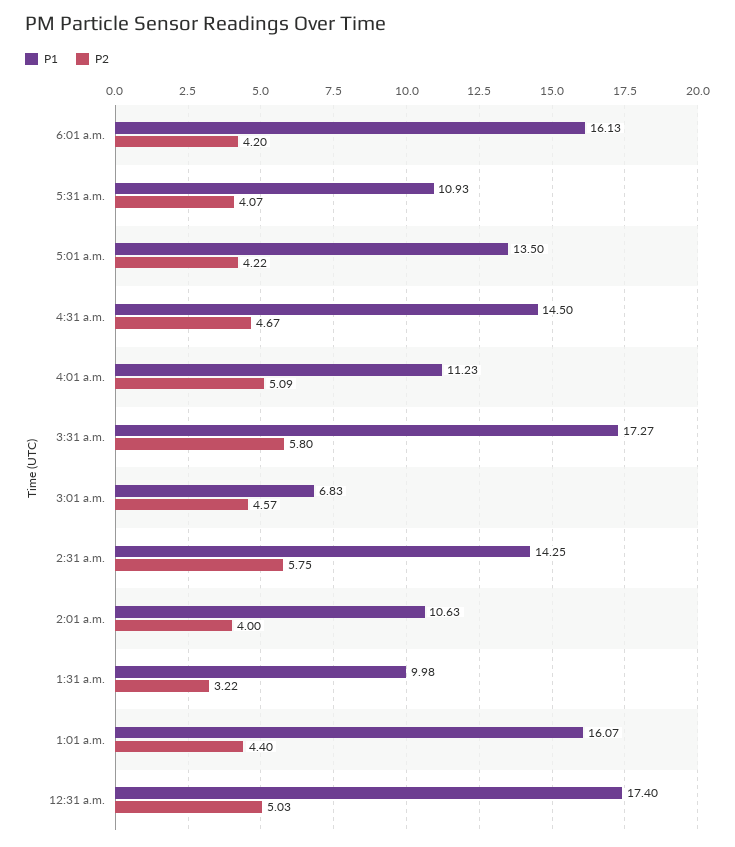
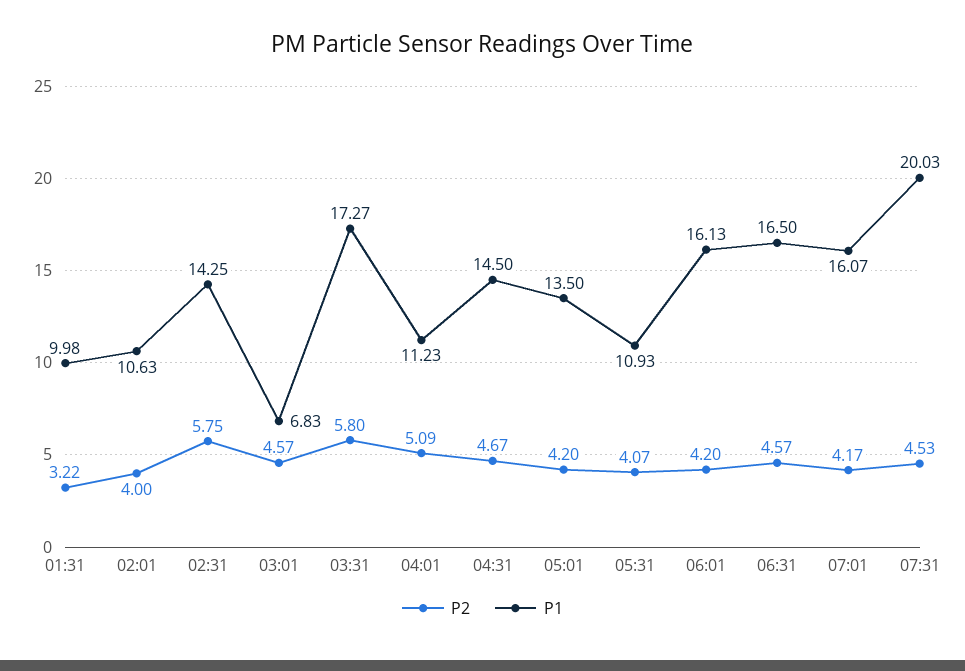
P2, 5:01 a.m.: 4.22 -> 4.2
P1, 1:01 a.m.: 16.07 -> none
P2, 1:01 a.m.: 4.4 -> none
P1, 12:31 a.m.: 17.4 -> none
P2, 12:31 a.m.: 5.03 -> none
P2, 06:31: none -> 4.57
P1, 06:31: none -> 16.5
P2, 07:01: none -> 4.17
P1, 07:01: none -> 16.07
P2, 07:31: none -> 4.53
P1, 07:31: none -> 20.03

